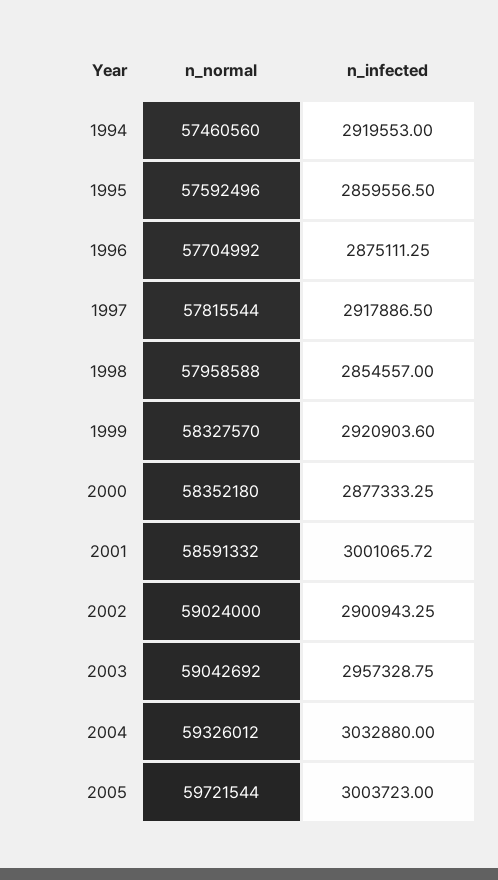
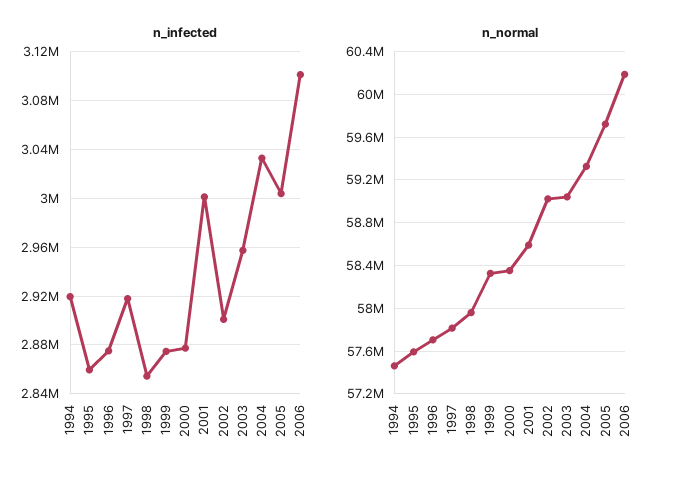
n_infected, 1999: 2920903.6 -> 2875000
n_infected, 2006: none -> 3100000
n_normal, 2006: none -> 60200000

